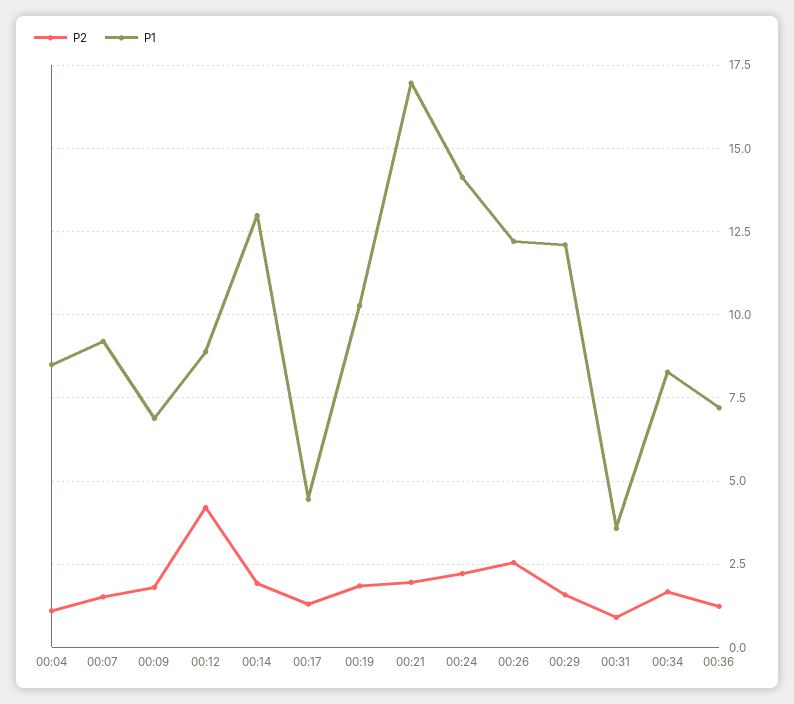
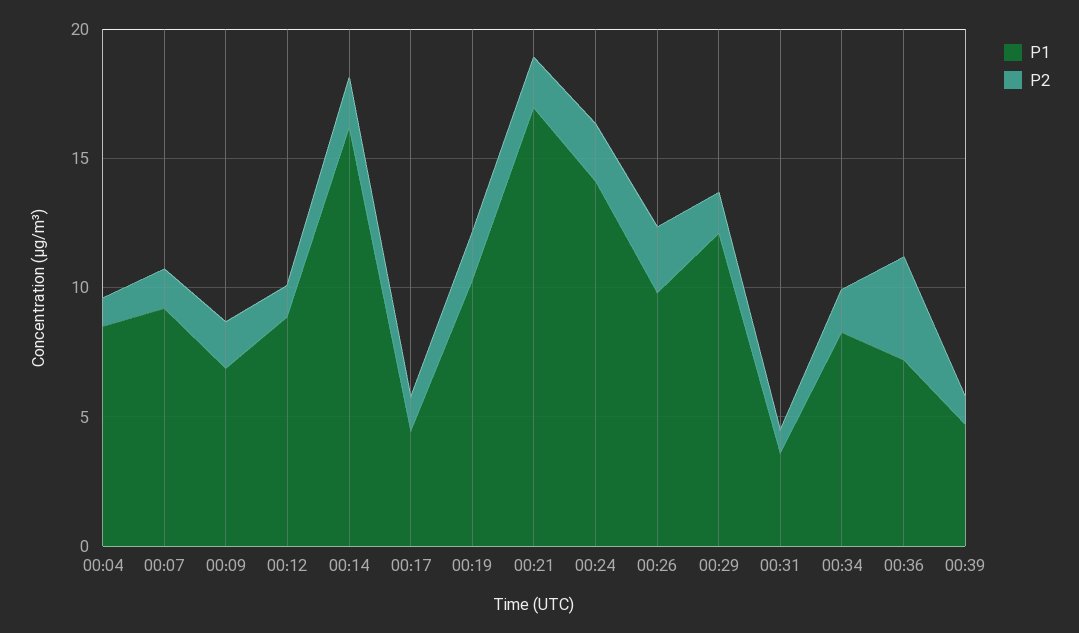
P2, 00:12: 4.25 -> 1
P1, 00:14: 13 -> 16
P1, 00:26: 12.25 -> 10
P2, 00:36: 1.25 -> 4
P1, 00:39: none -> 5
P2, 00:39: none -> 1

